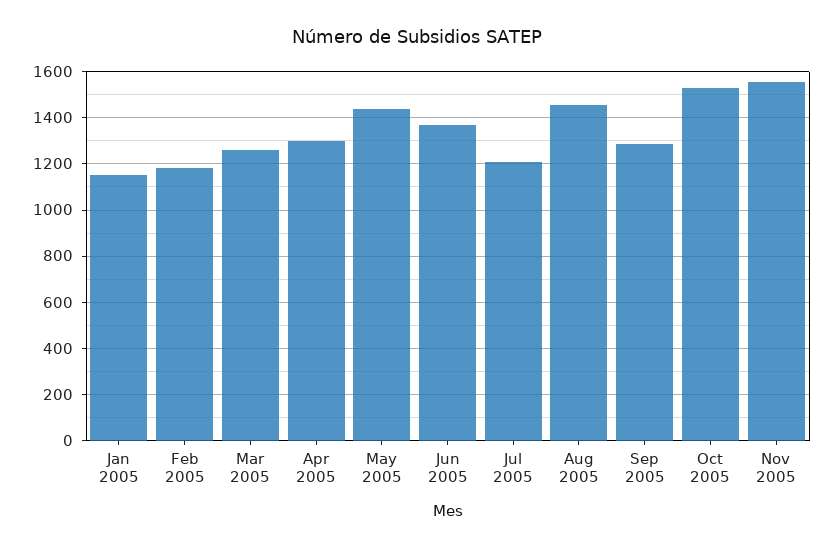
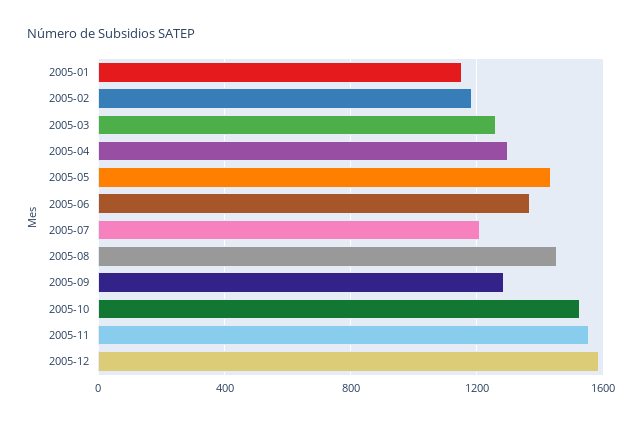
2005-12: none -> 1600

